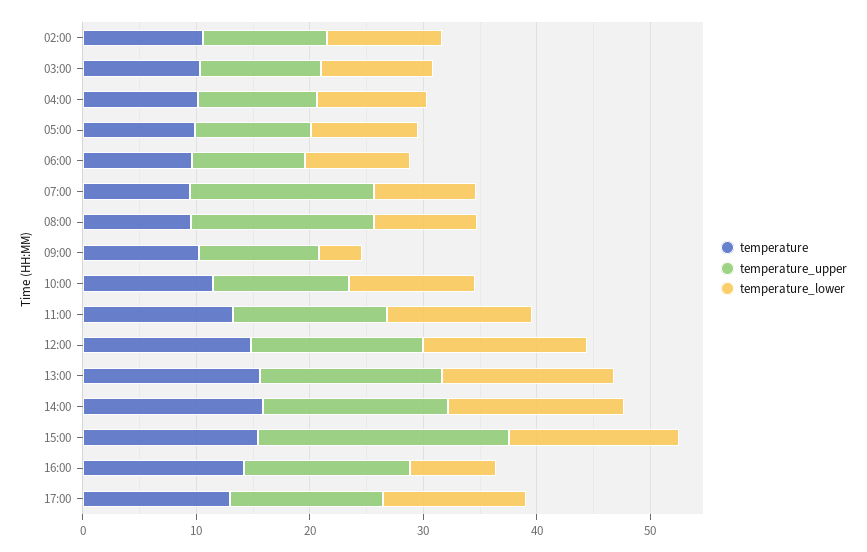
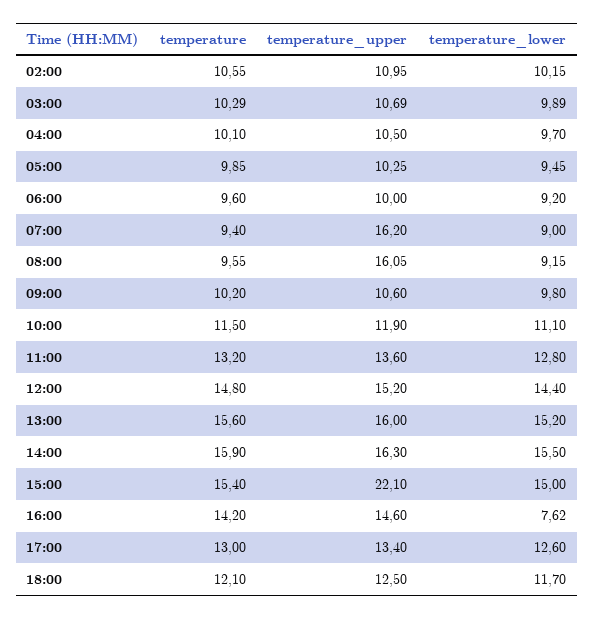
temperature_lower, 09:00: 4 -> 9.8
temperature, 18:00: none -> 12.1
temperature_upper, 18:00: none -> 12.5
temperature_lower, 18:00: none -> 11.7

